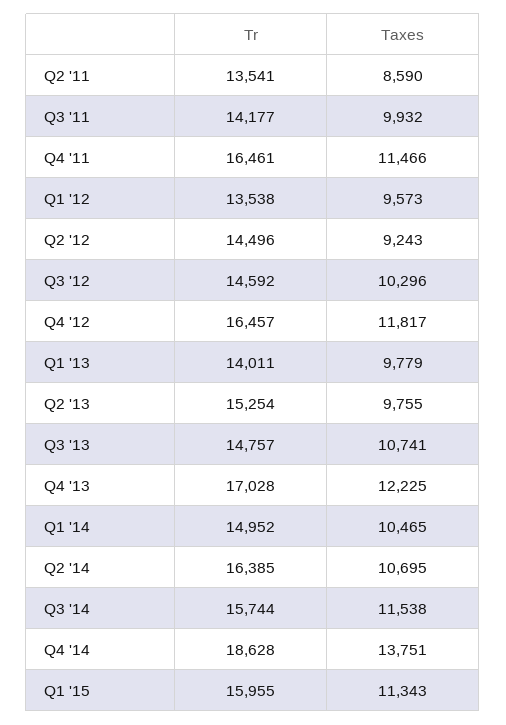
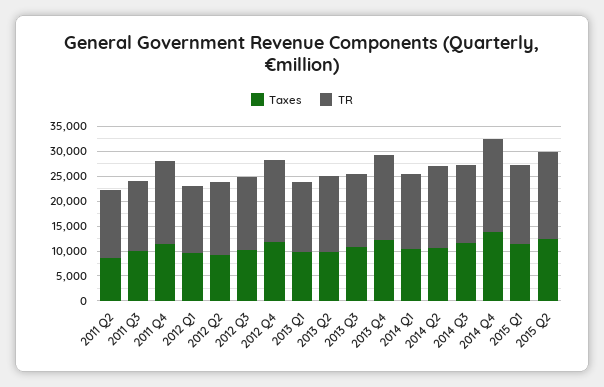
Taxes, 2015 Q2: none -> 12500
Tr, 2015 Q2: none -> 17500

